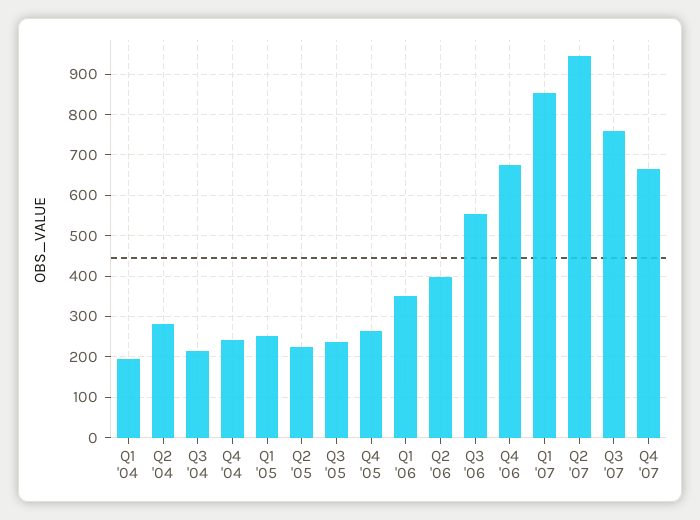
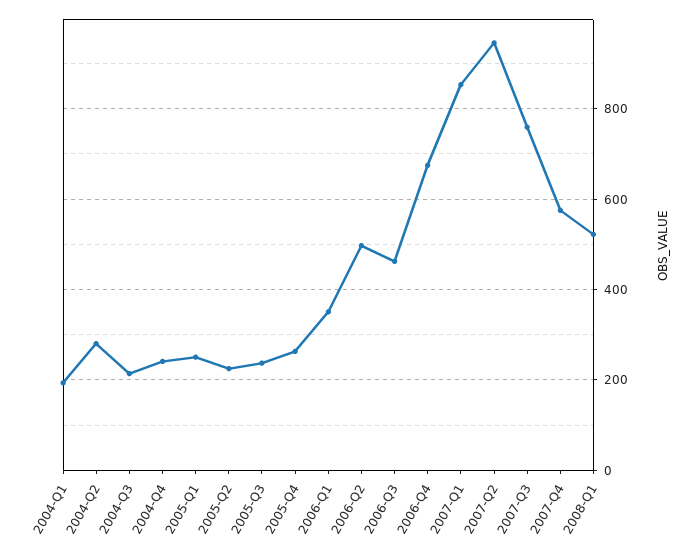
Q2 '06: 400 -> 500
Q3 '06: 560 -> 460
Q4 '07: 660 -> 580
2008-Q1: none -> 520

